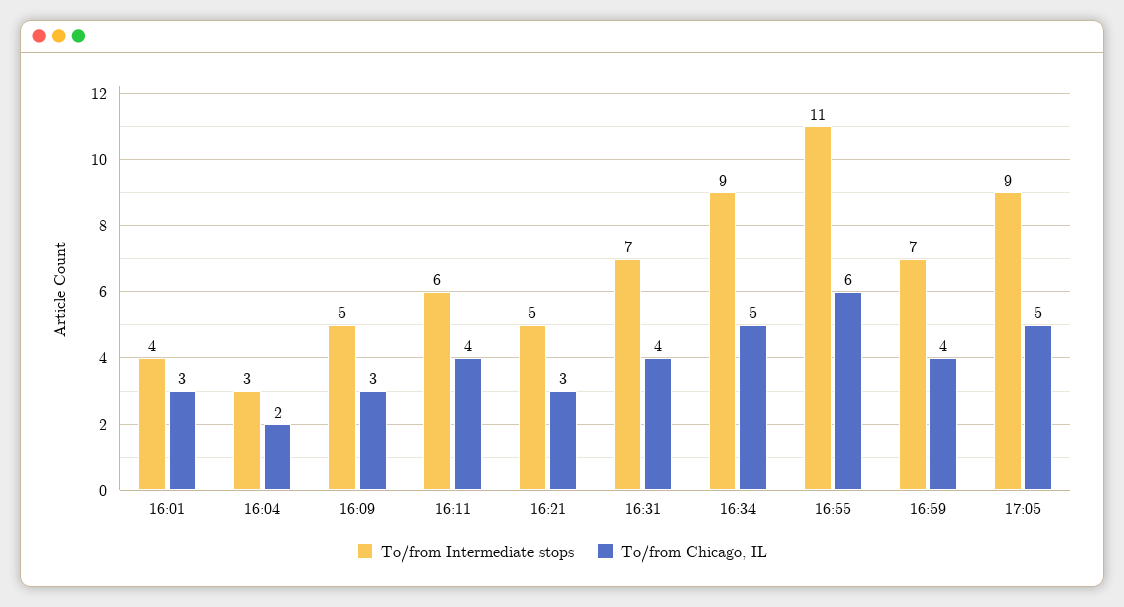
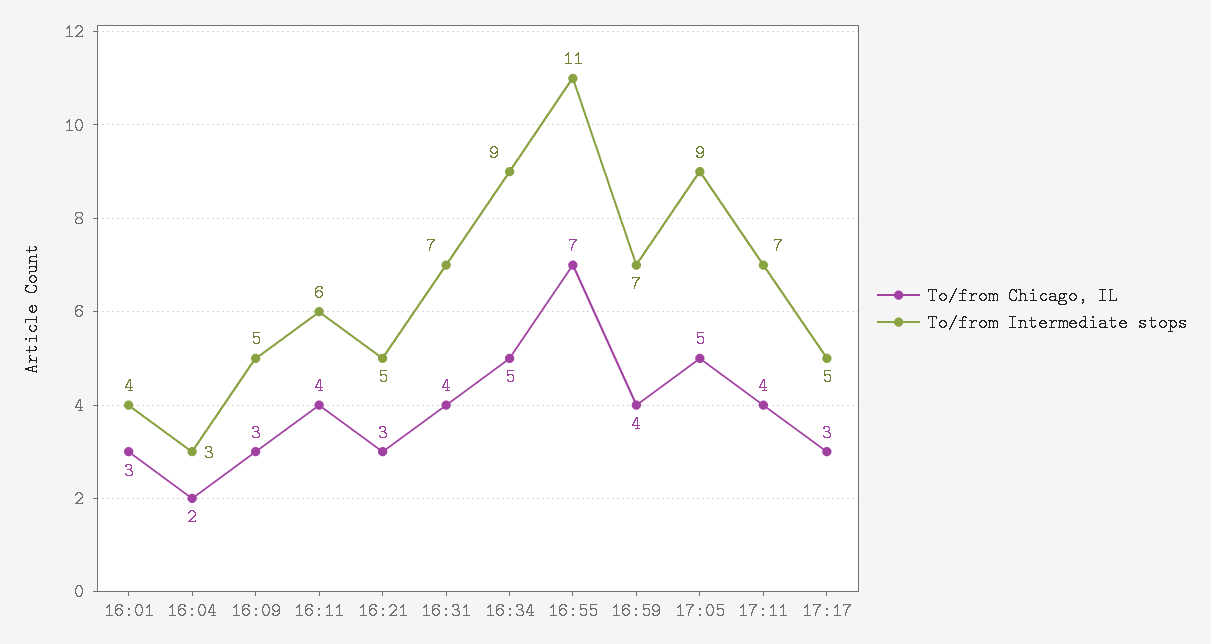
To/from Chicago, IL, 16:55: 6 -> 7
To/from Chicago, IL, 17:11: none -> 4
To/from Intermediate stops, 17:11: none -> 7
To/from Chicago, IL, 17:17: none -> 3
To/from Intermediate stops, 17:17: none -> 5

